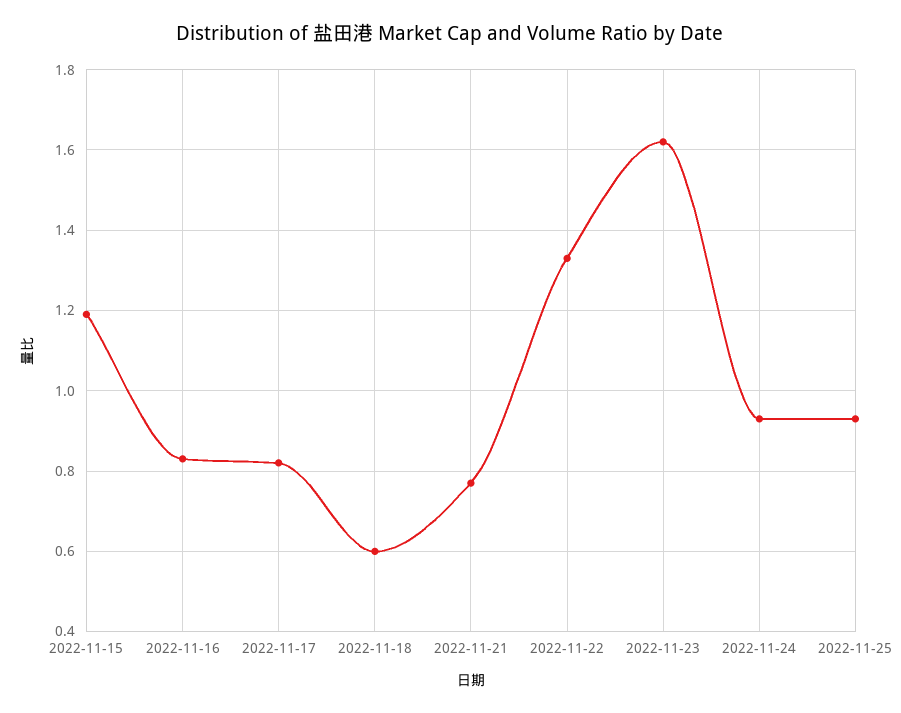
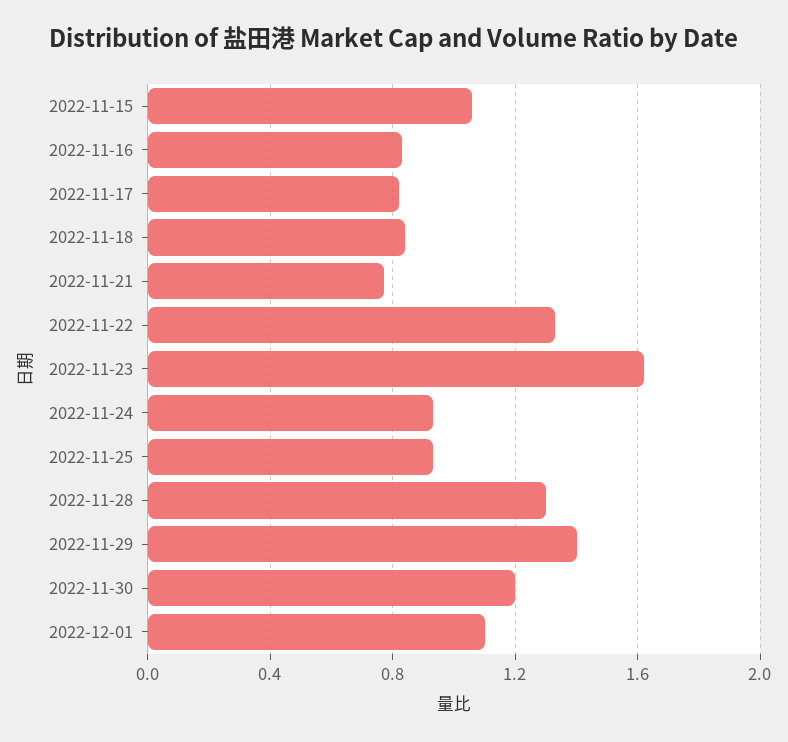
2022-11-15: 1.2 -> 1.05
2022-11-18: 0.6 -> 0.85
2022-11-28: none -> 1.3
2022-11-29: none -> 1.4
2022-11-30: none -> 1.2
2022-12-01: none -> 1.1

